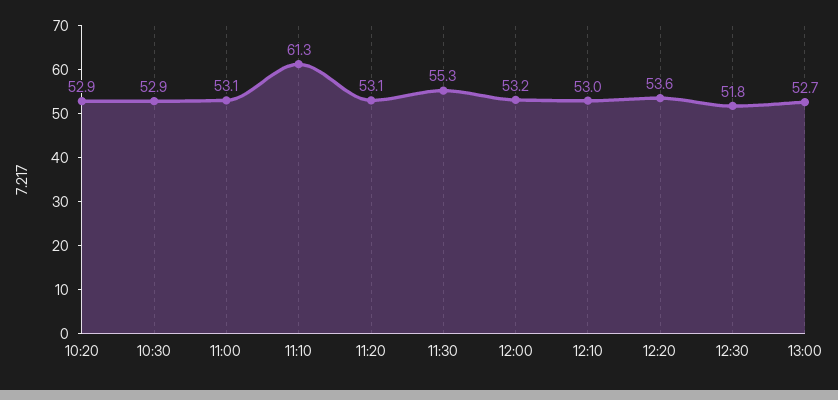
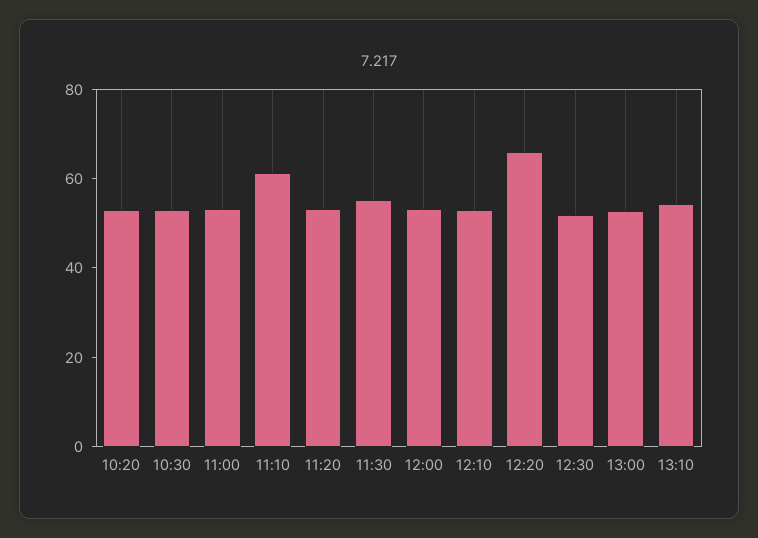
12:20: 53.6 -> 65
13:10: none -> 55

